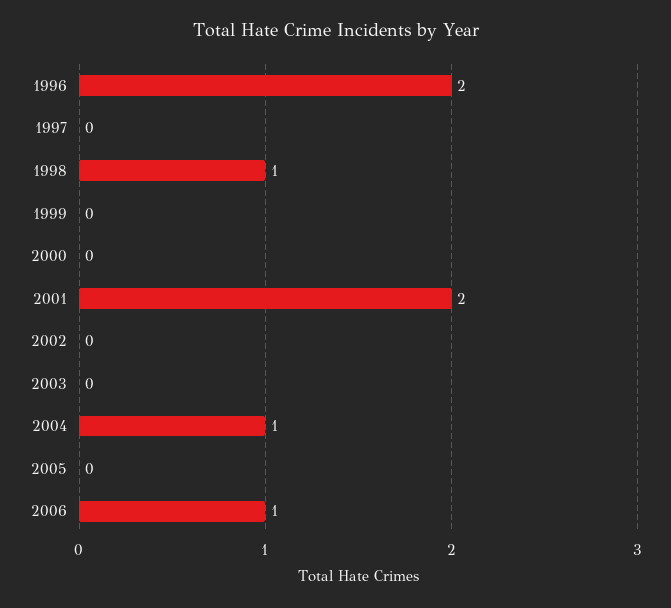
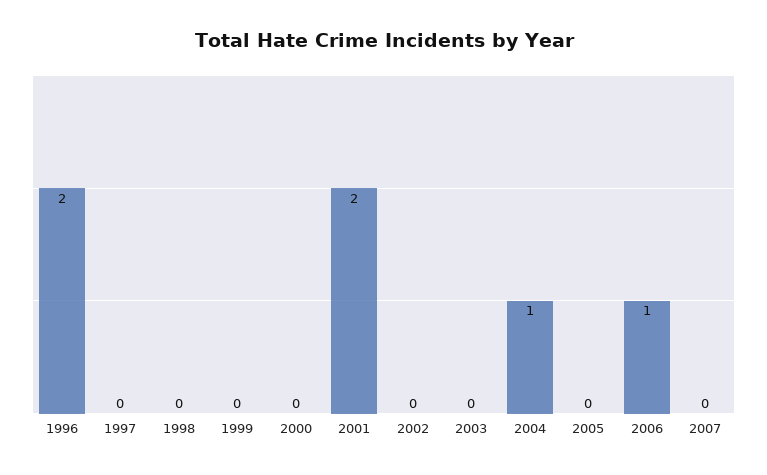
1998: 1 -> 0
2007: none -> 0

